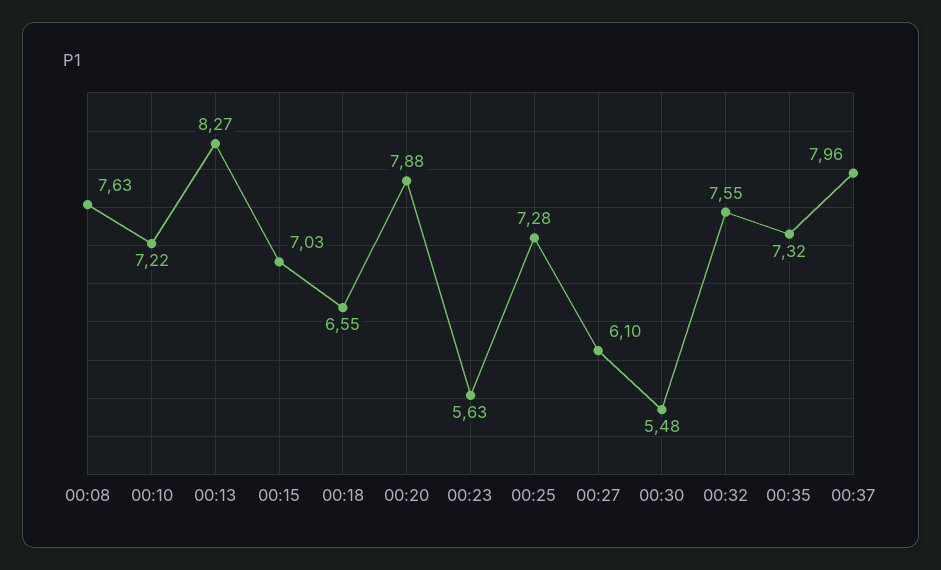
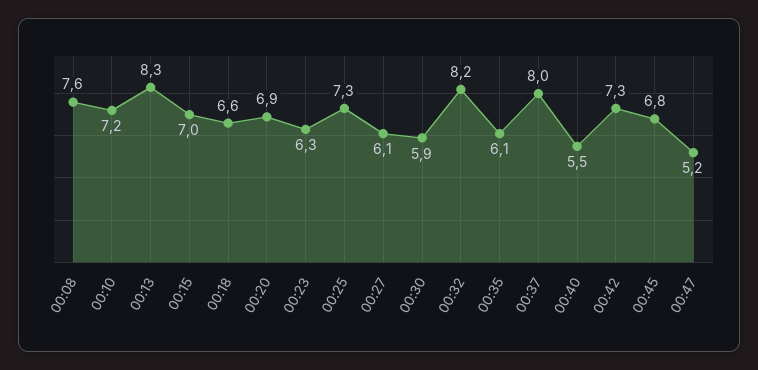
00:20: 7.88 -> 6.9
00:23: 5.63 -> 6.3
00:30: 5.48 -> 5.9
00:32: 7.55 -> 8.2
00:35: 7.32 -> 6.1
00:40: none -> 5.5
00:42: none -> 7.3
00:45: none -> 6.8
00:47: none -> 5.2

